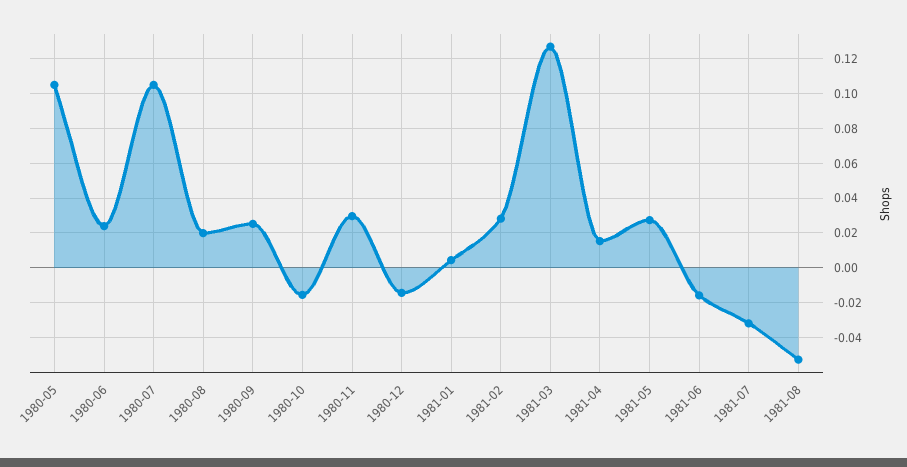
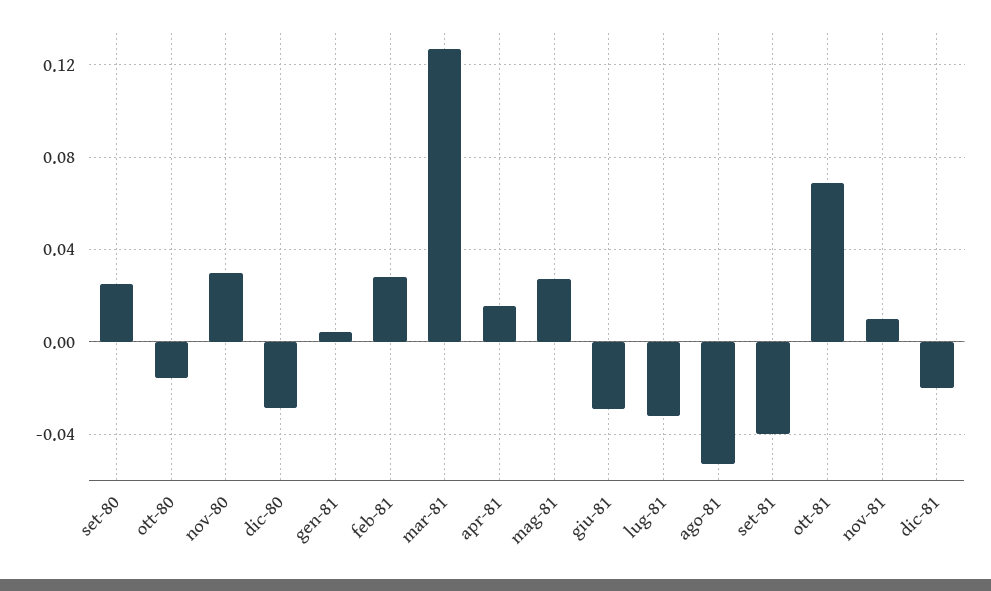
1980-05: 0.105 -> none
1980-06: 0.025 -> none
1980-07: 0.105 -> none
1980-08: 0.02 -> none
1980-12: -0.015 -> -0.03
1981-06: -0.015 -> -0.03
set-81: none -> -0.04
ott-81: none -> 0.07
nov-81: none -> 0.01
dic-81: none -> -0.02

